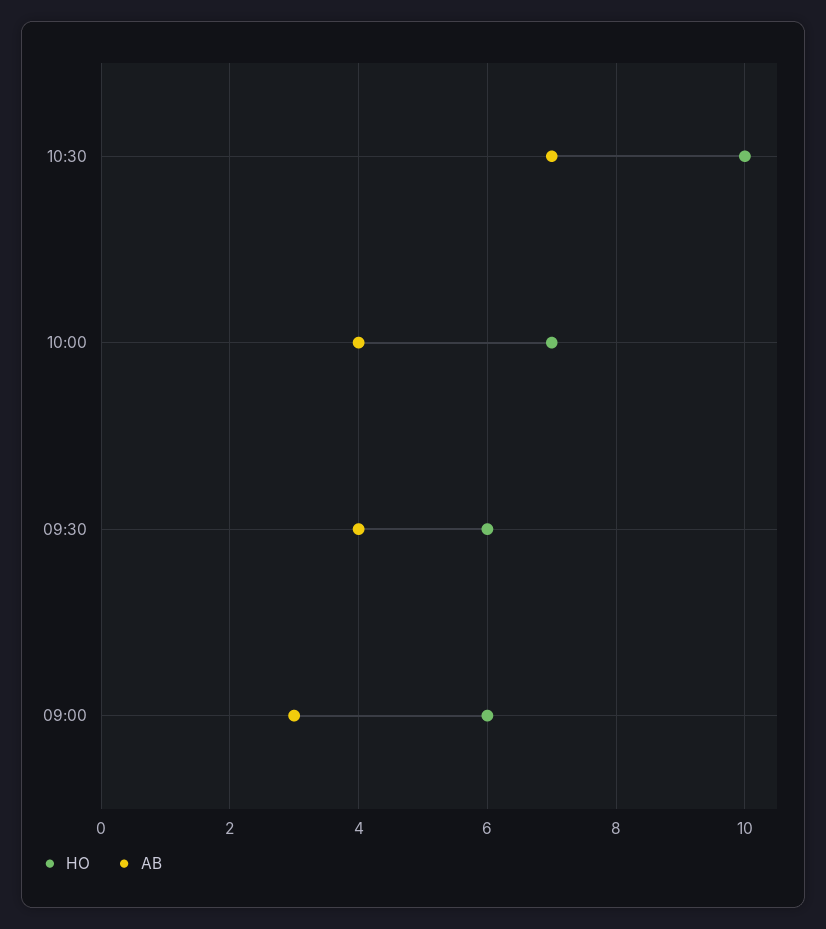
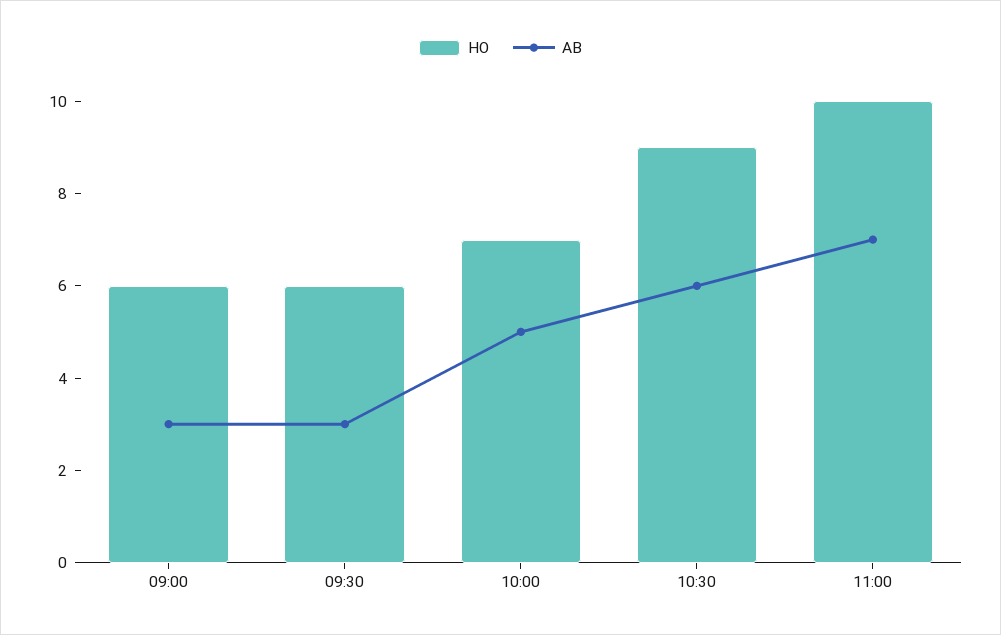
HO, 10:30: 10 -> 9
AB, 10:30: 7 -> 6
AB, 10:00: 4 -> 5
AB, 09:30: 4 -> 3
HO, 11:00: none -> 10
AB, 11:00: none -> 7

